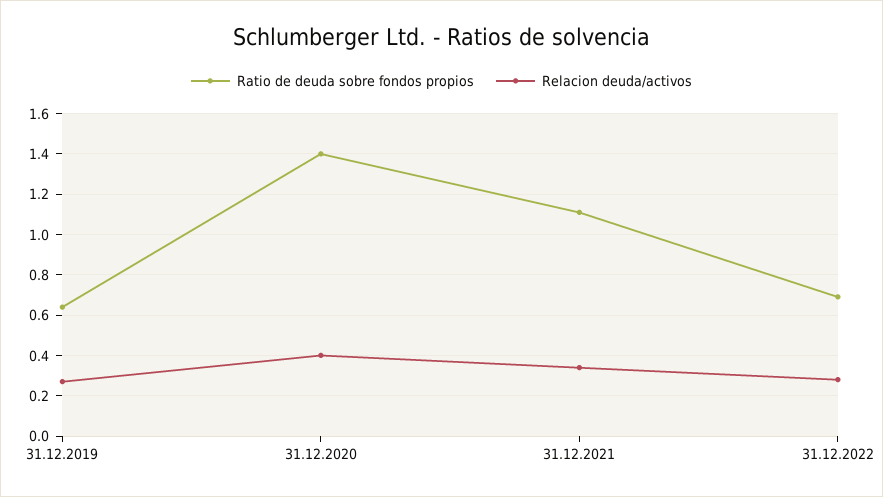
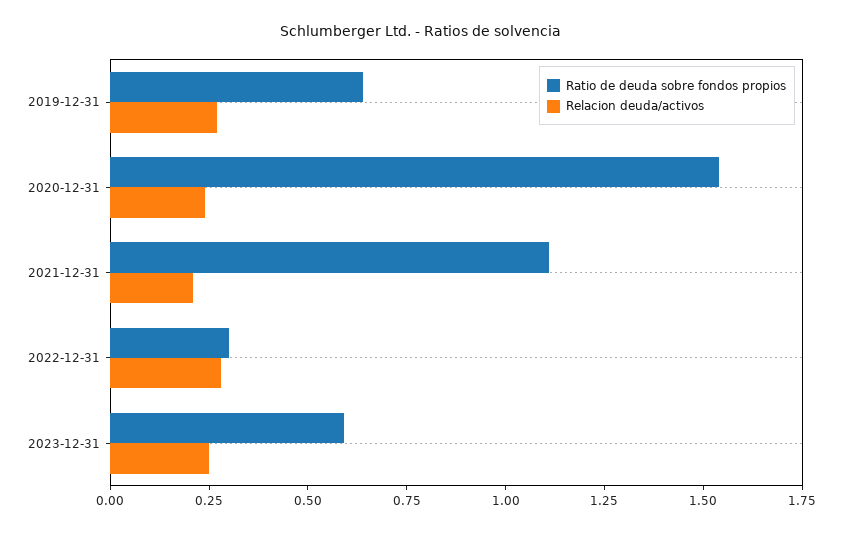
Ratio de deuda sobre fondos propios, 31.12.2020: 1.4 -> 1.55
Relacion deuda/activos, 31.12.2020: 0.4 -> 0.25
Relacion deuda/activos, 31.12.2021: 0.35 -> 0.2
Ratio de deuda sobre fondos propios, 31.12.2022: 0.7 -> 0.3
Ratio de deuda sobre fondos propios, 2023-12-31: none -> 0.6
Relacion deuda/activos, 2023-12-31: none -> 0.25

